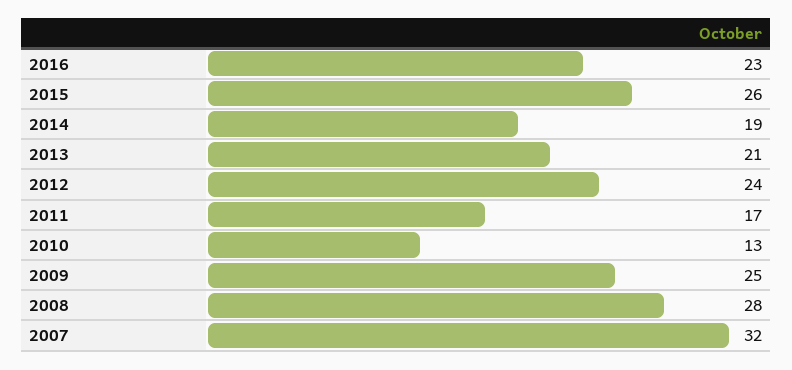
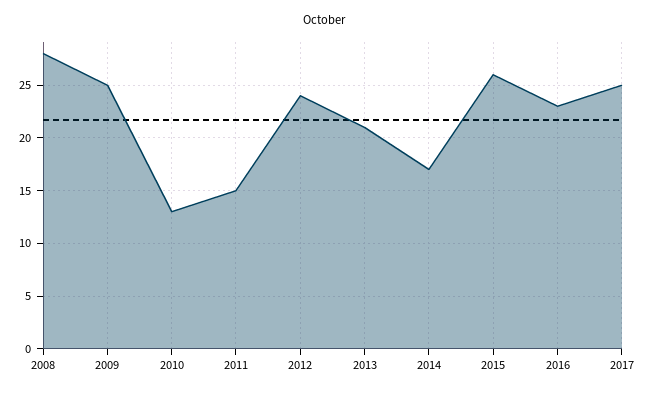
2014: 19 -> 17
2011: 17 -> 15
2007: 32 -> none
2017: none -> 25

